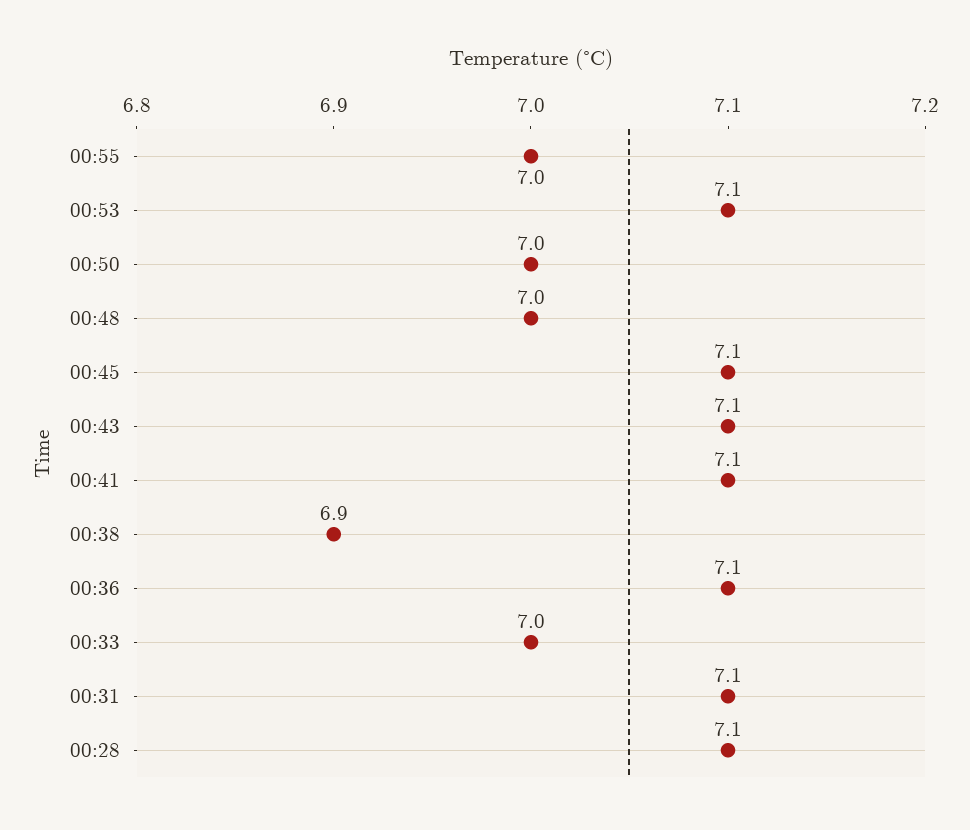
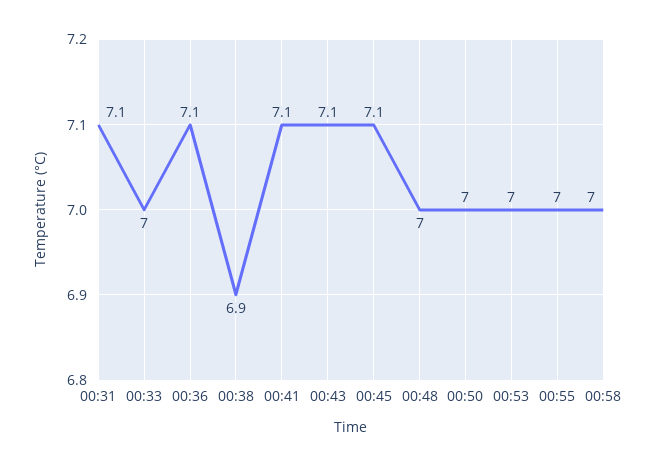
00:53: 7.1 -> 7
00:28: 7.1 -> none
00:58: none -> 7

